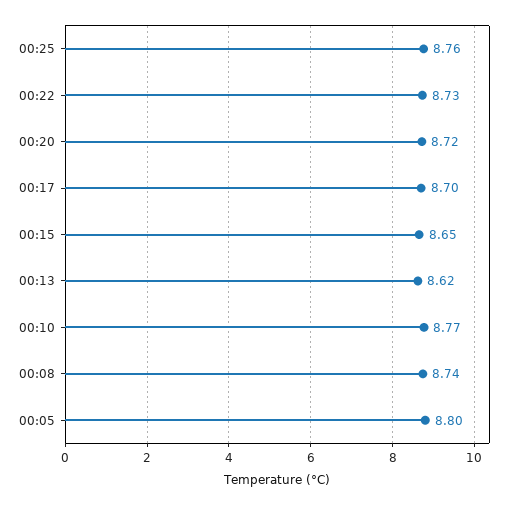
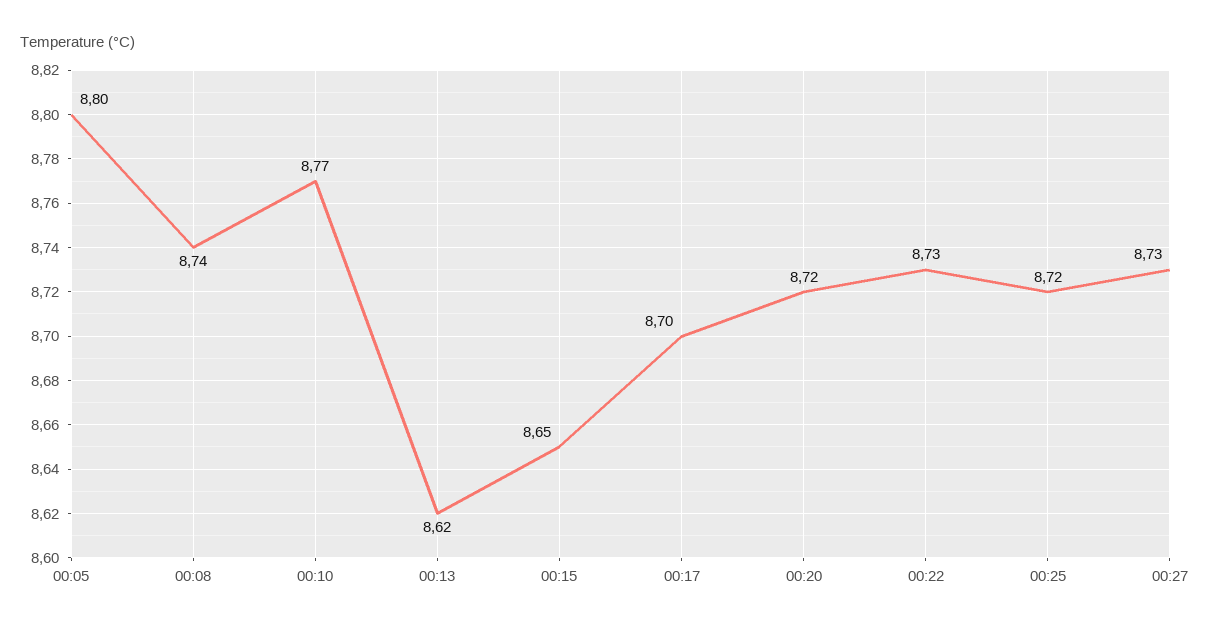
00:25: 8.76 -> 8.72
00:27: none -> 8.73

